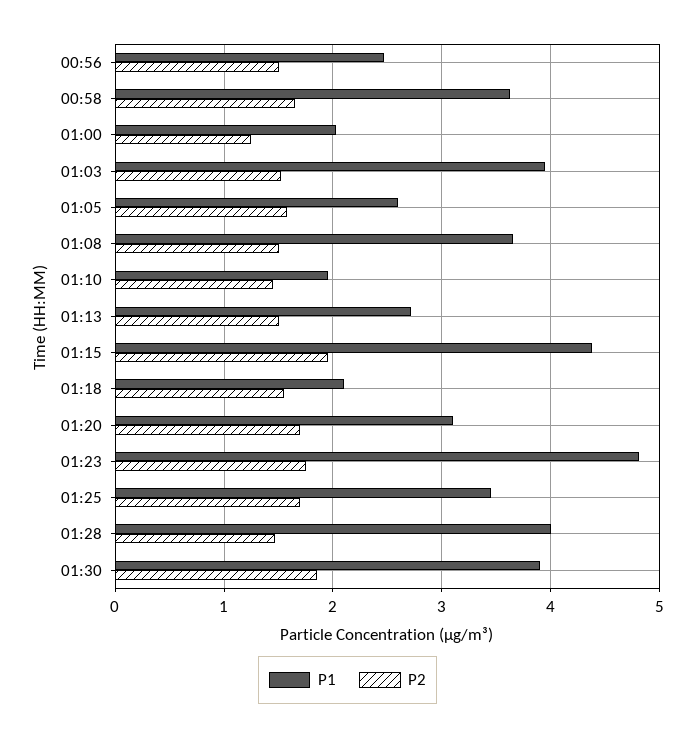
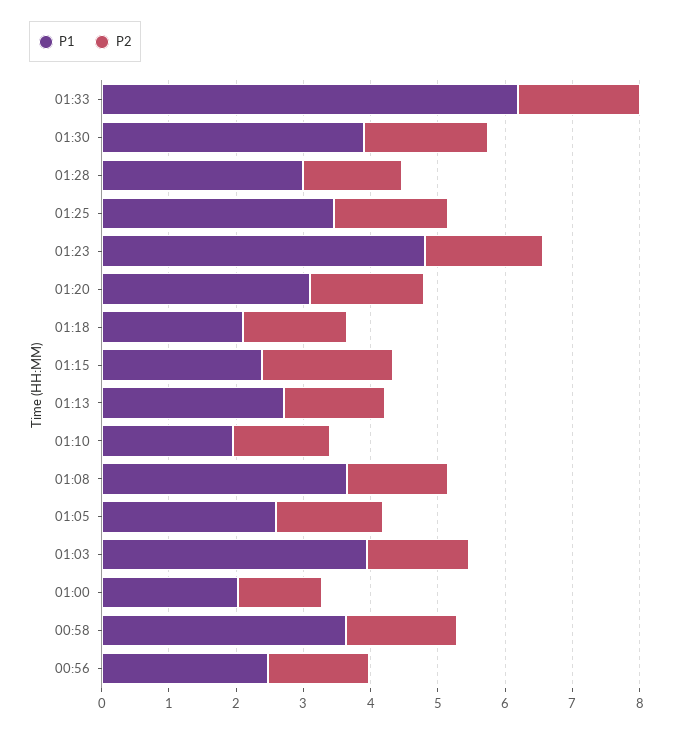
P1, 01:15: 4.4 -> 2.4
P1, 01:28: 4 -> 3
P1, 01:33: none -> 6.2
P2, 01:33: none -> 1.8

